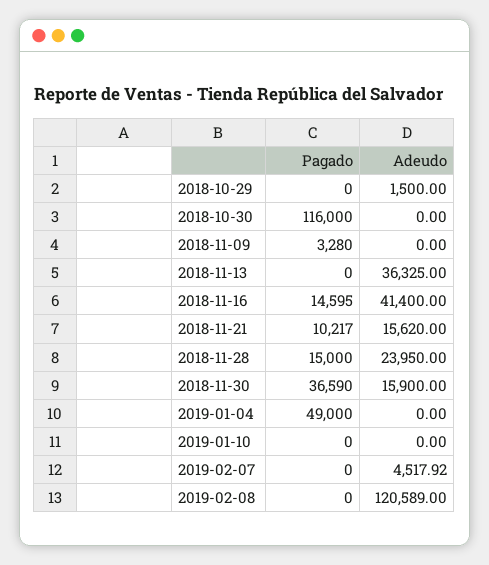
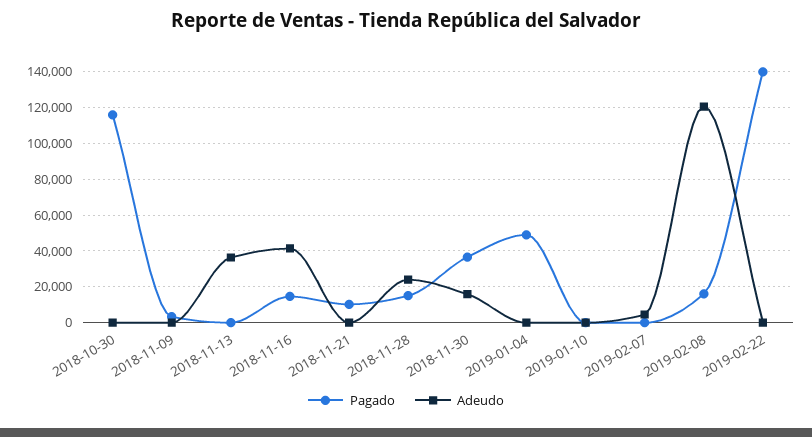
Pagado, 2018-10-29: 0 -> none
Adeudo, 2018-10-29: 1500 -> none
Adeudo, 2018-11-21: 15620 -> 0
Pagado, 2019-02-08: 0 -> 15000
Pagado, 2019-02-22: none -> 140000
Adeudo, 2019-02-22: none -> 0

